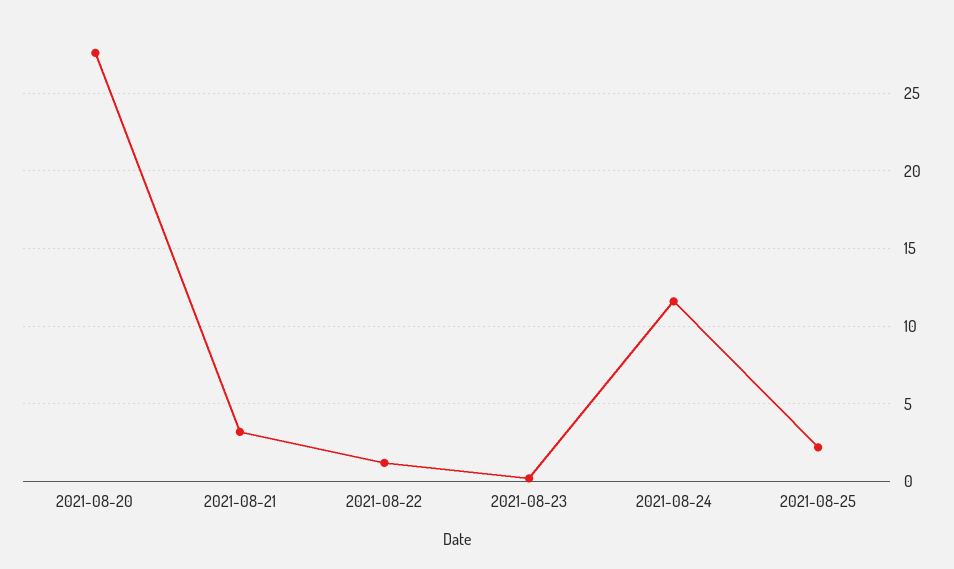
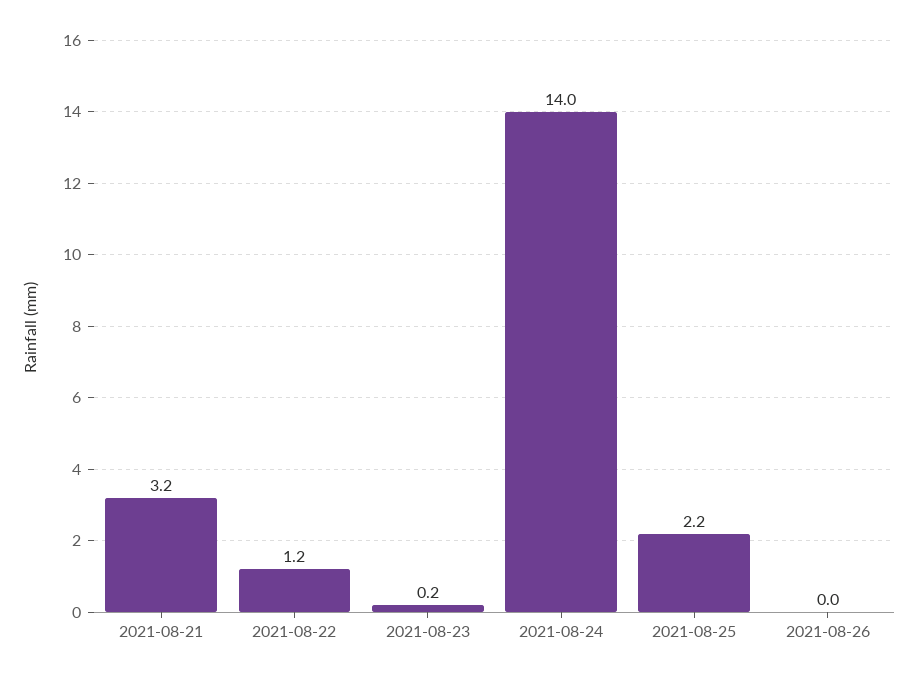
2021-08-20: 27.5 -> none
2021-08-24: 11.5 -> 14
2021-08-26: none -> 0

